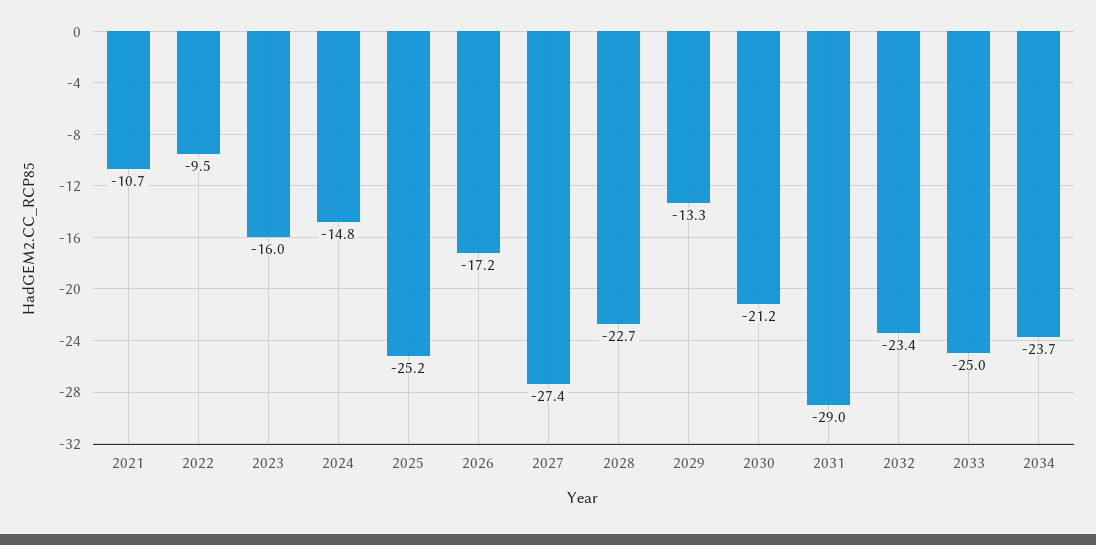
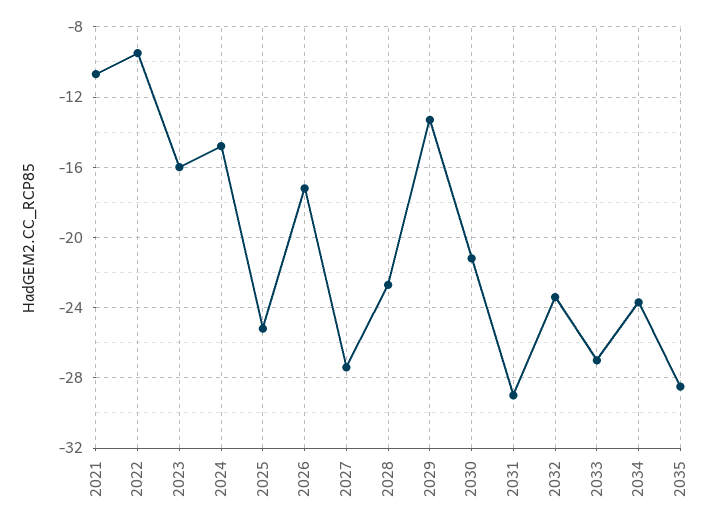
2033: -25 -> -27
2035: none -> -28.5

